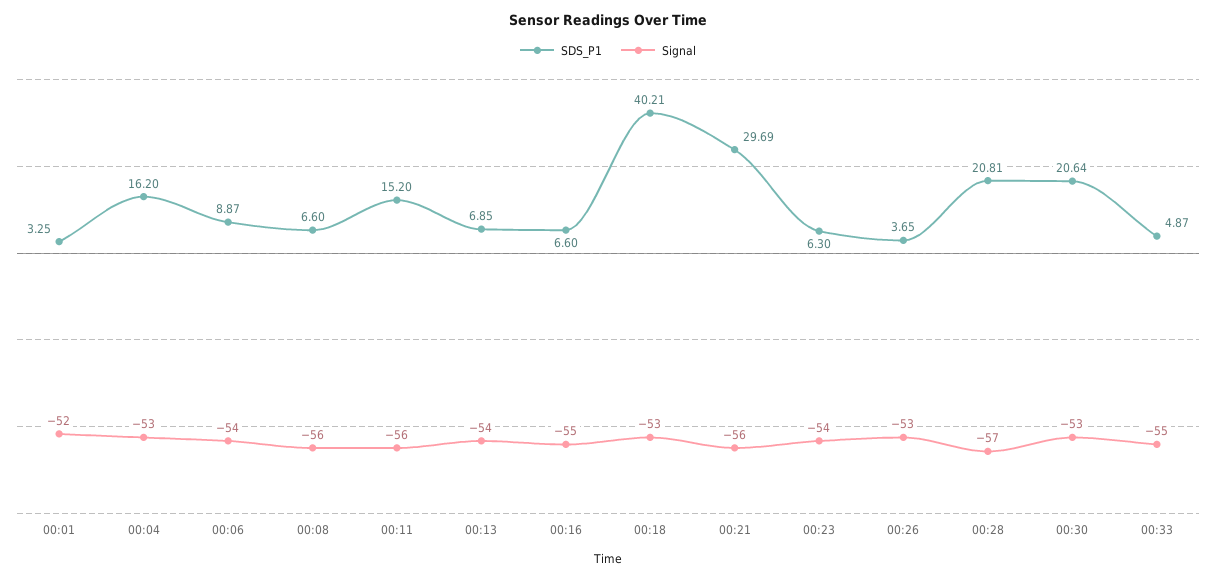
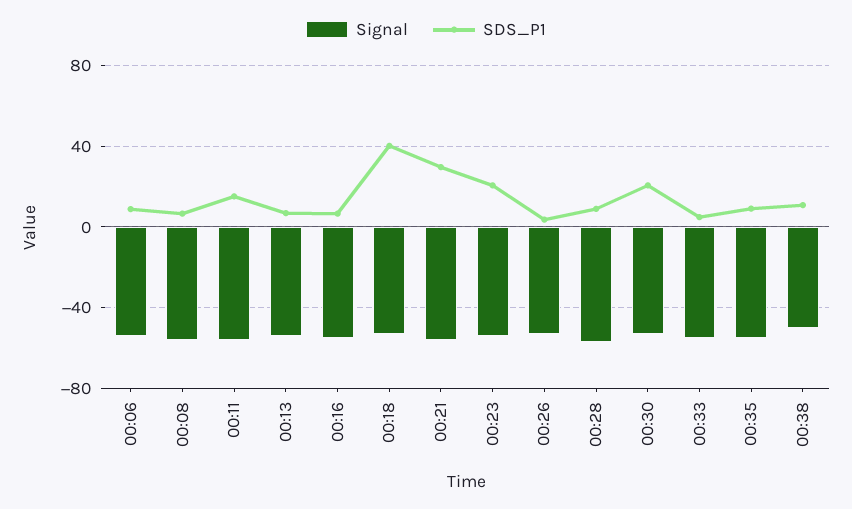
SDS_P1, 00:01: 3.25 -> none
Signal, 00:01: -52 -> none
SDS_P1, 00:04: 16.2 -> none
Signal, 00:04: -53 -> none
SDS_P1, 00:23: 6.3 -> 20
SDS_P1, 00:28: 20.81 -> 10
Signal, 00:35: none -> -55
SDS_P1, 00:35: none -> 10
Signal, 00:38: none -> -50
SDS_P1, 00:38: none -> 10

